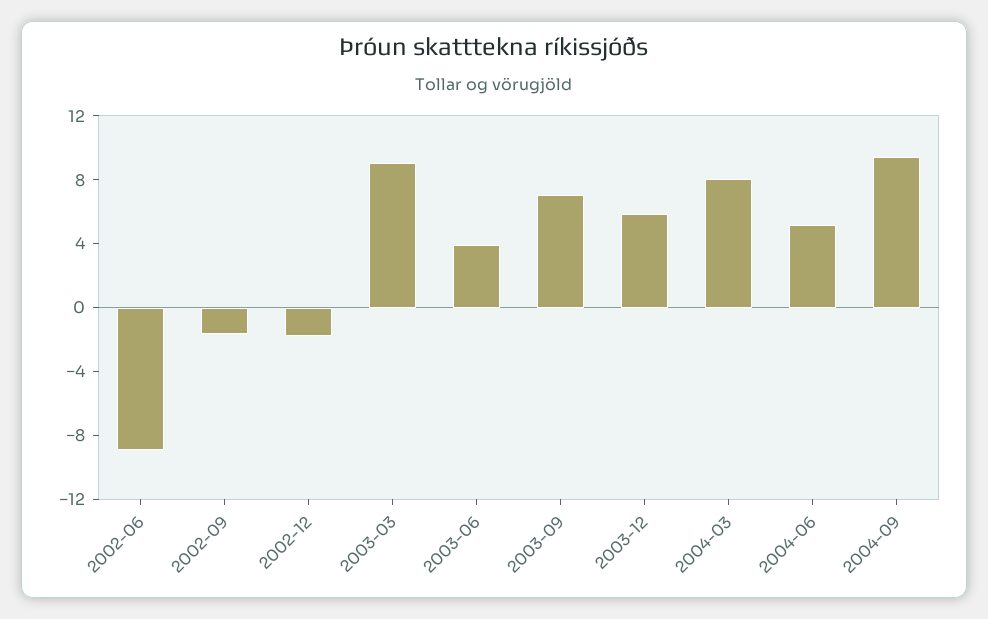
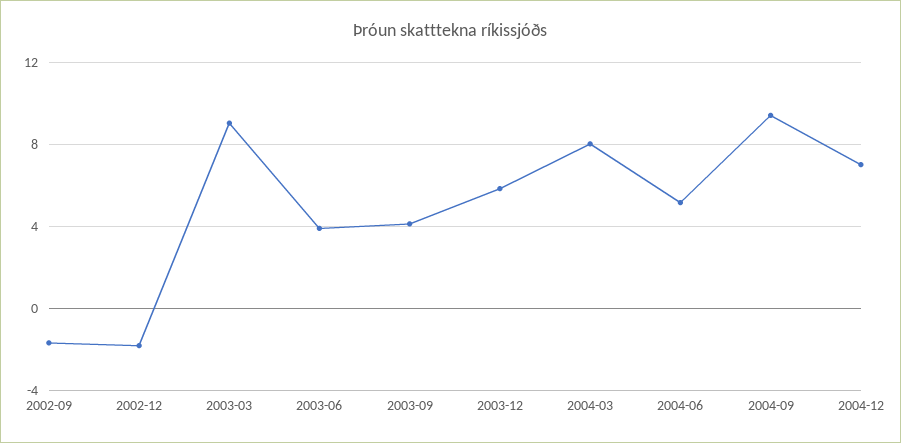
2002-06: -9 -> none
2003-09: 7 -> 4
2004-12: none -> 7

